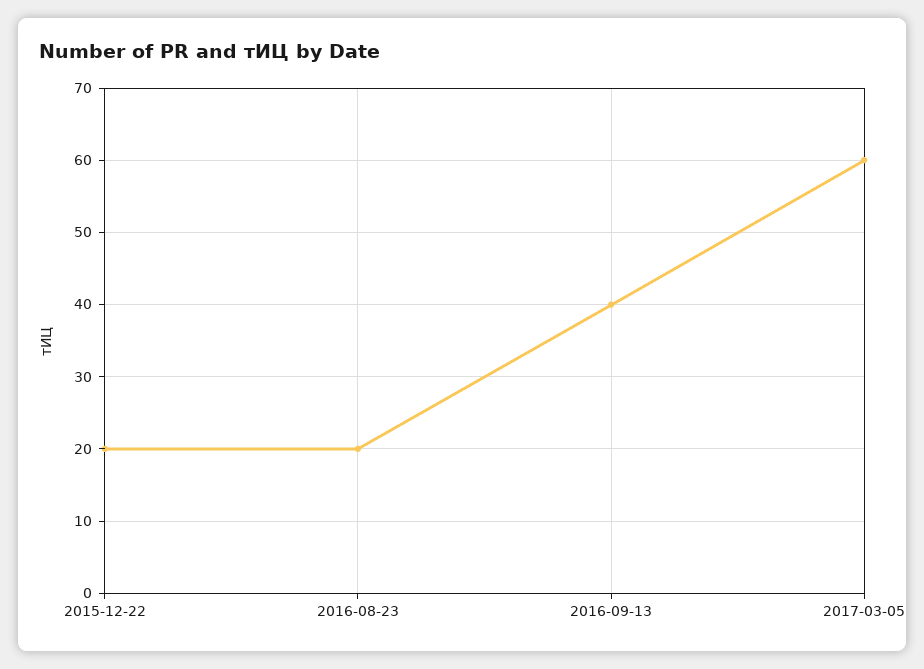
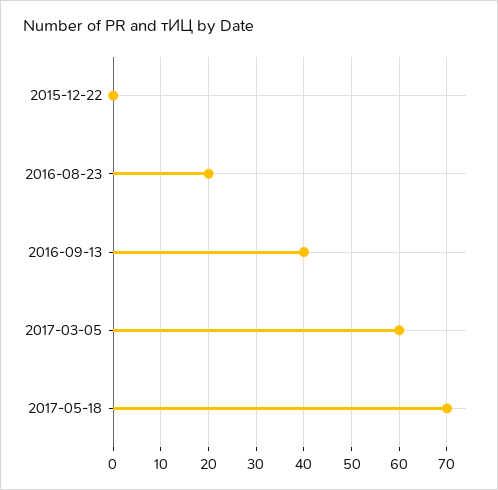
2015-12-22: 20 -> 0
2017-05-18: none -> 70

